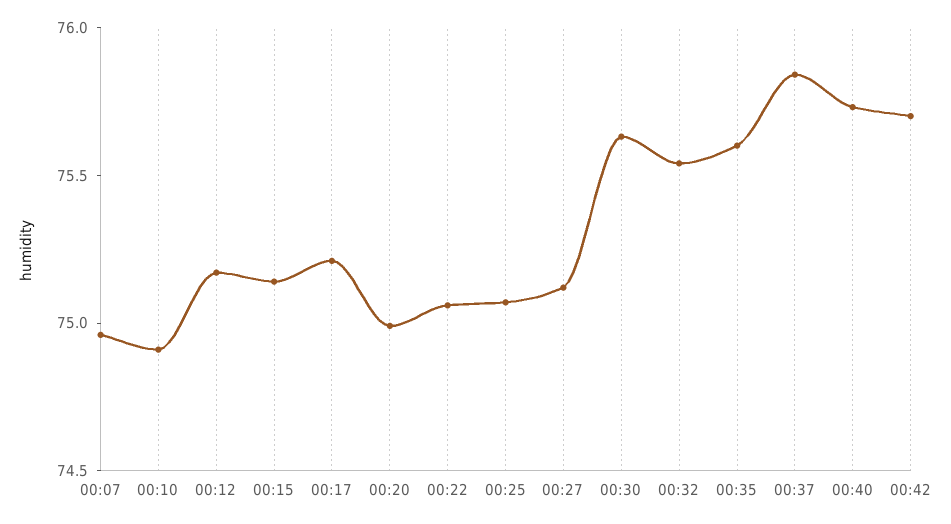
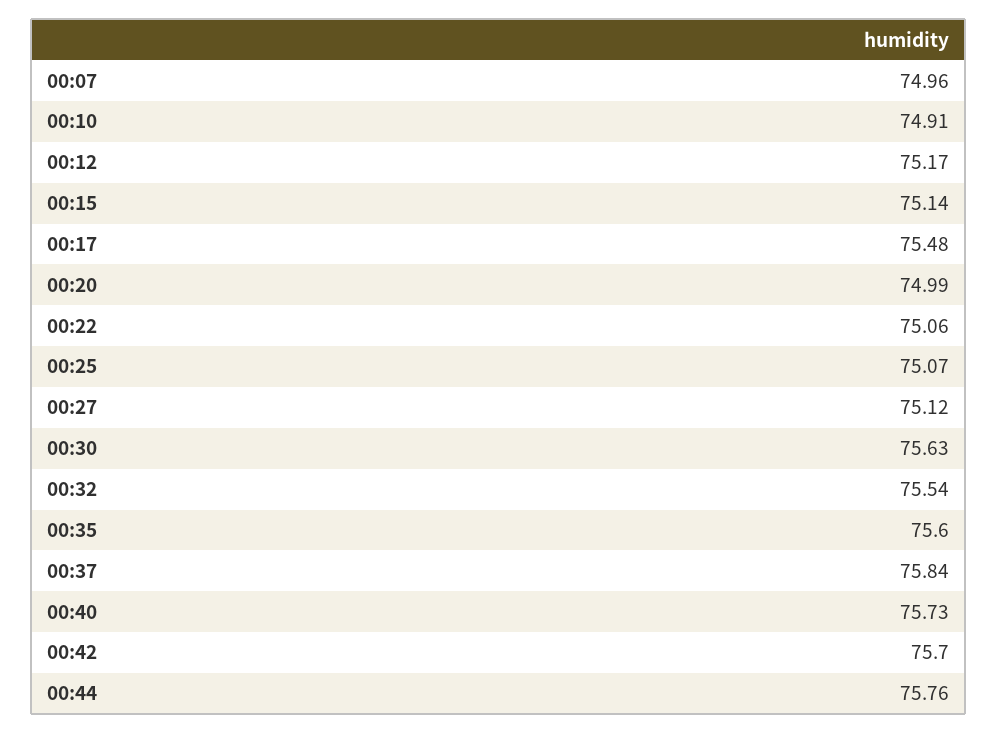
00:17: 75.2 -> 75.48
00:44: none -> 75.76

